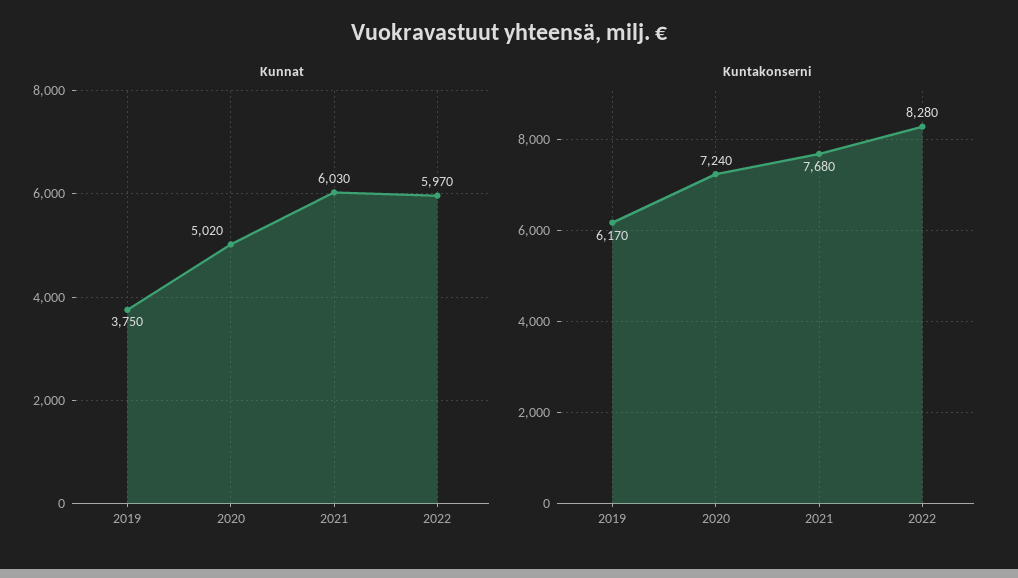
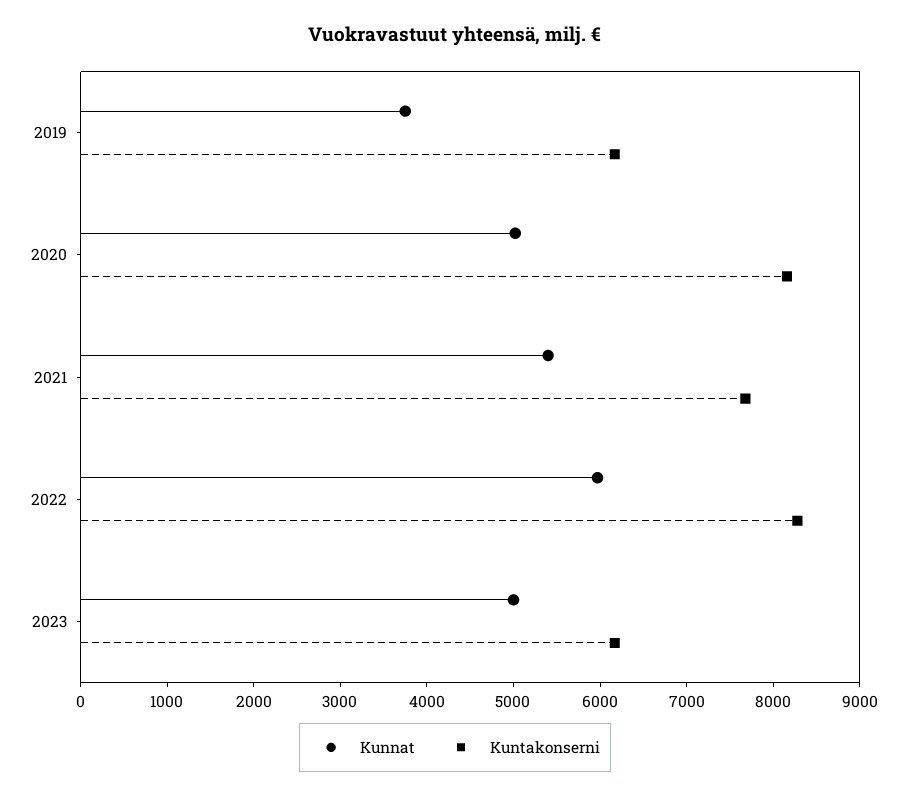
Kunnat, 2021: 6030 -> 5400
Kuntakonserni, 2020: 7240 -> 8200
Kunnat, 2023: none -> 5000
Kuntakonserni, 2023: none -> 6200

